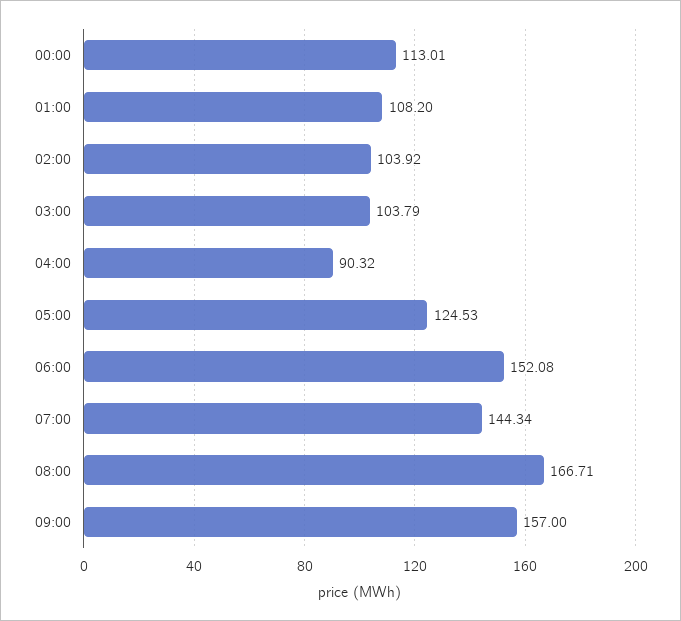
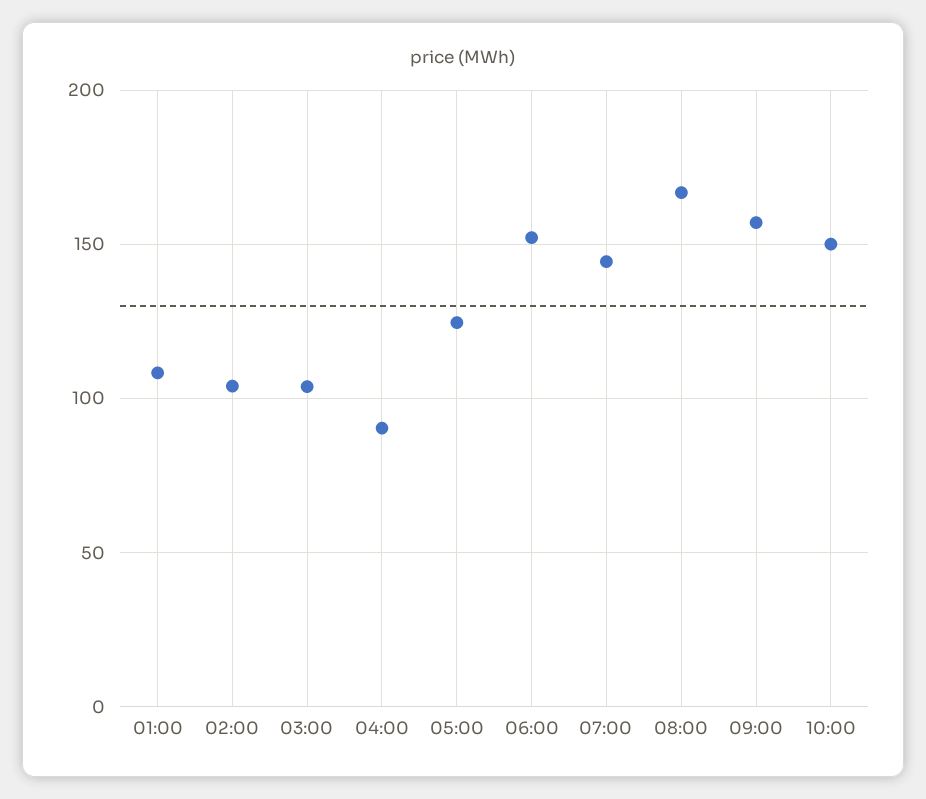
00:00: 113.01 -> none
10:00: none -> 150

